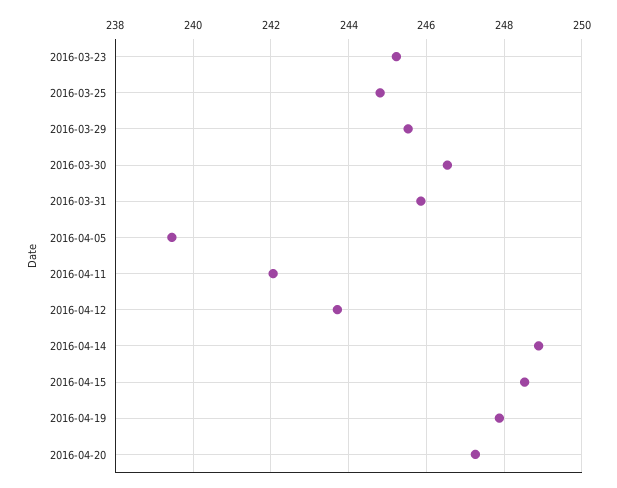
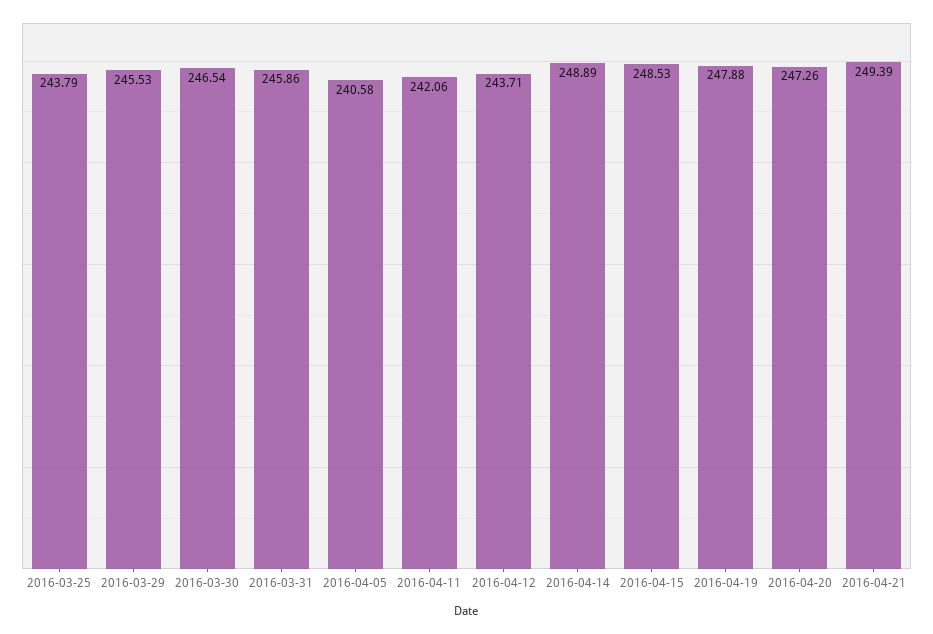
2016-03-23: 245.2 -> none
2016-03-25: 244.8 -> 243.79
2016-04-05: 239.4 -> 240.58
2016-04-21: none -> 249.39

